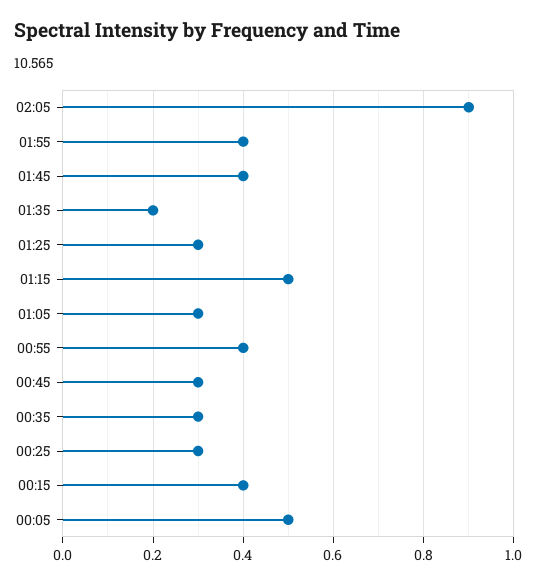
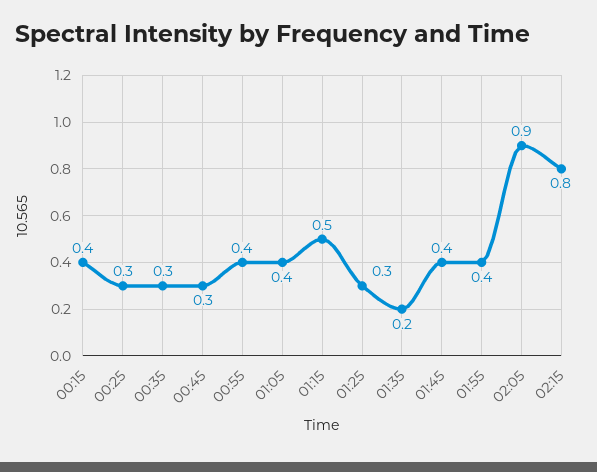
01:05: 0.3 -> 0.4
00:05: 0.5 -> none
02:15: none -> 0.8

